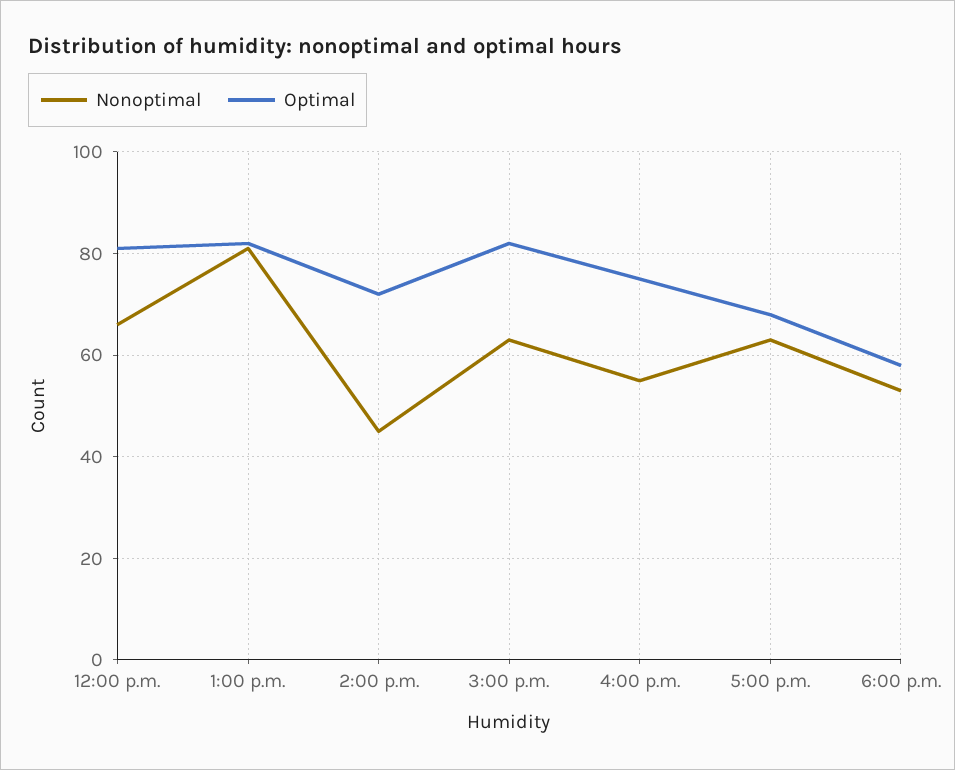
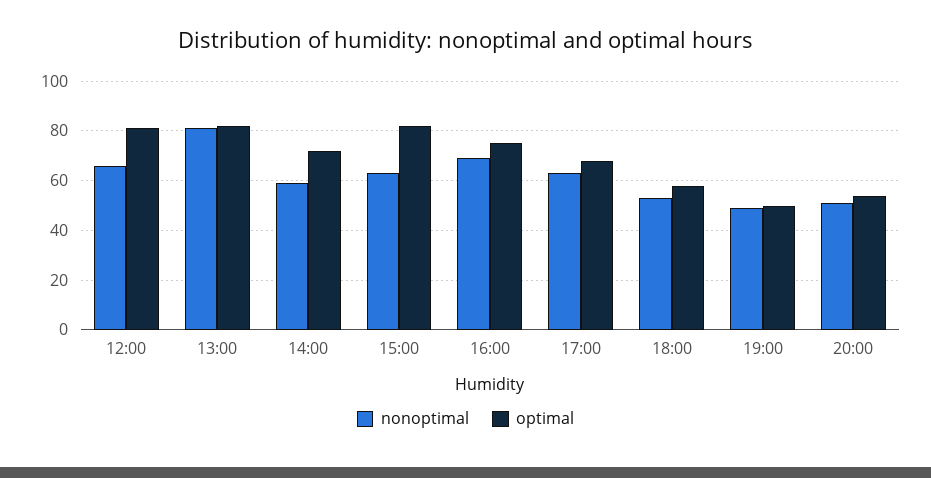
Nonoptimal, 2:00 p.m.: 45 -> 60
Nonoptimal, 4:00 p.m.: 55 -> 70
Nonoptimal, 19:00: none -> 50
Optimal, 19:00: none -> 50
Nonoptimal, 20:00: none -> 50
Optimal, 20:00: none -> 55

